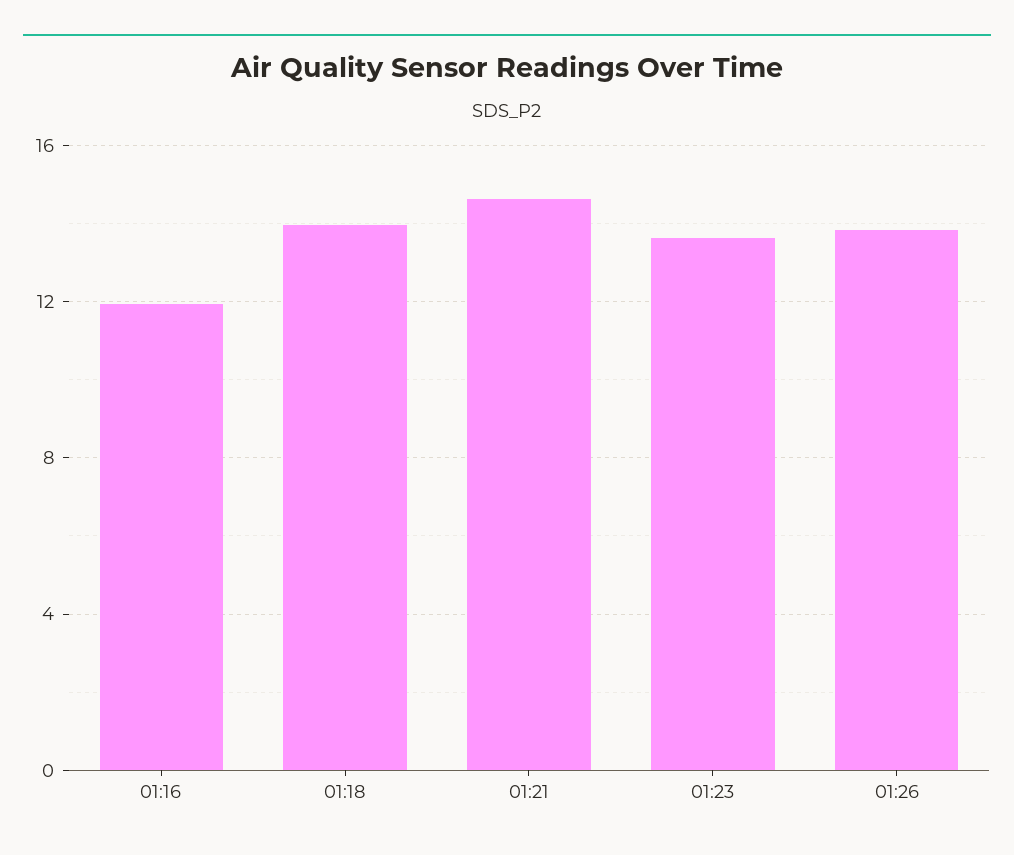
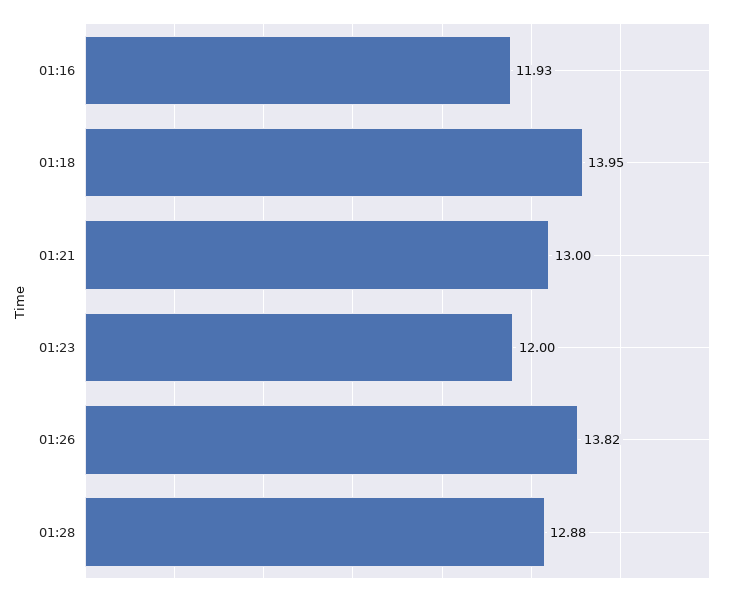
01:21: 14.5 -> 13
01:23: 13.5 -> 12
01:28: none -> 12.88

